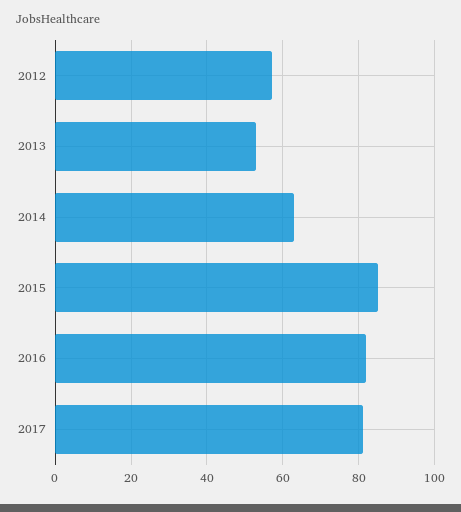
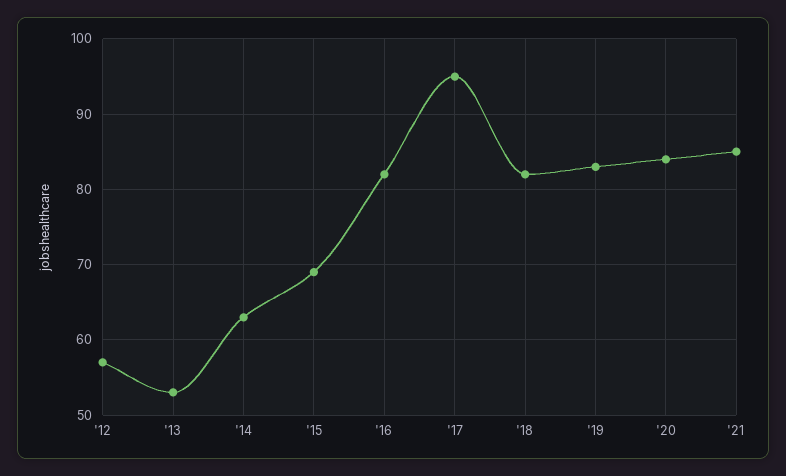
2015: 85 -> 69
2017: 80 -> 95
'18: none -> 82
'19: none -> 83
'20: none -> 84
'21: none -> 85

